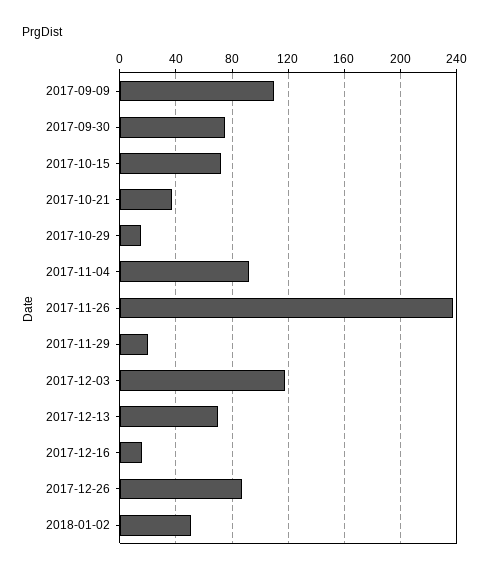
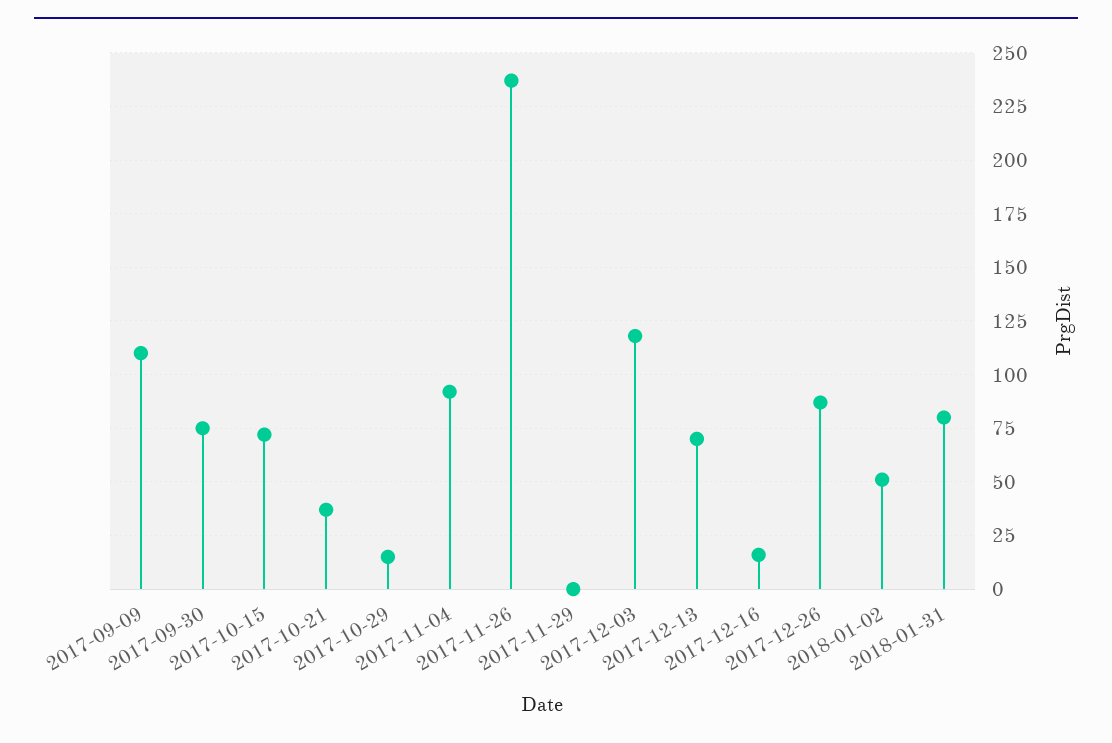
2017-11-29: 20 -> 0
2018-01-31: none -> 80

